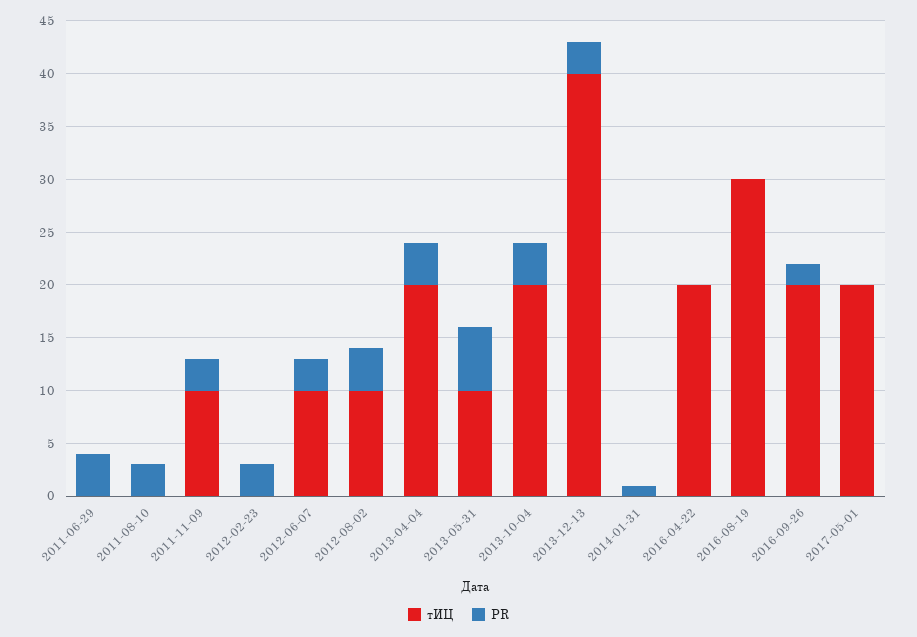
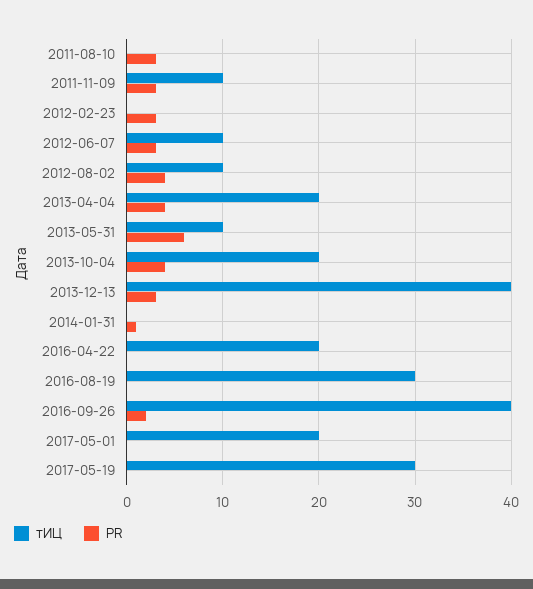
тИЦ, 2011-06-29: 0 -> none
PR, 2011-06-29: 4 -> none
тИЦ, 2016-09-26: 20 -> 40
тИЦ, 2017-05-19: none -> 30
PR, 2017-05-19: none -> 0

